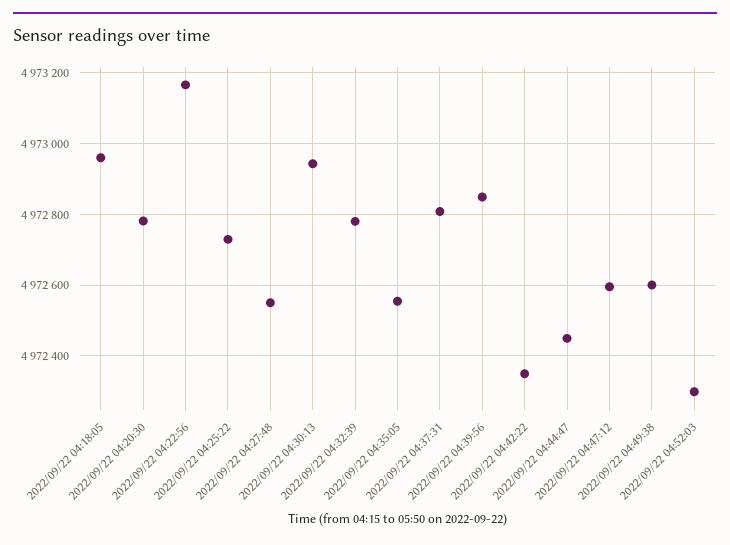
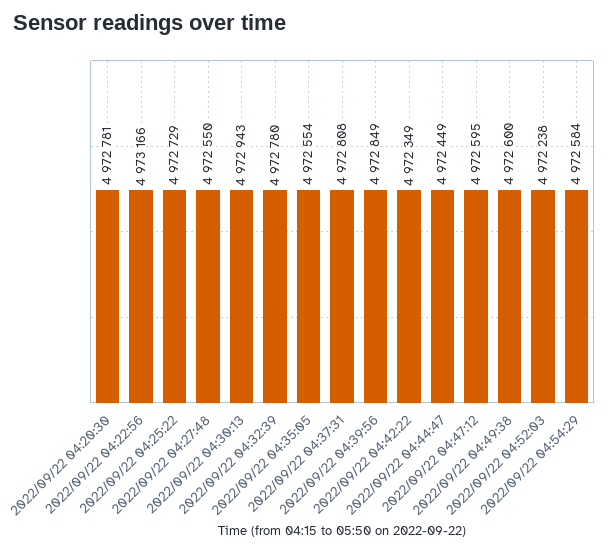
2022/09/22 04:18:05: 4972960 -> none
2022/09/22 04:52:03: 4972300 -> 4972238
2022/09/22 04:54:29: none -> 4972584

